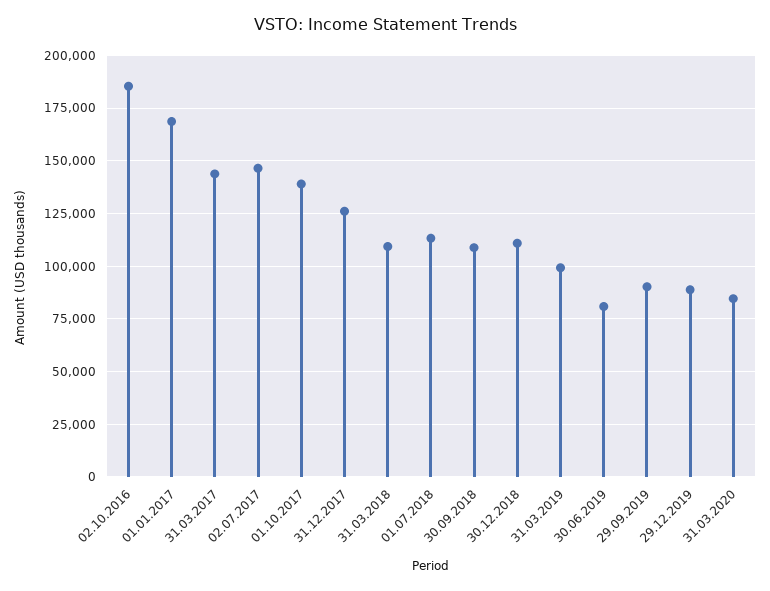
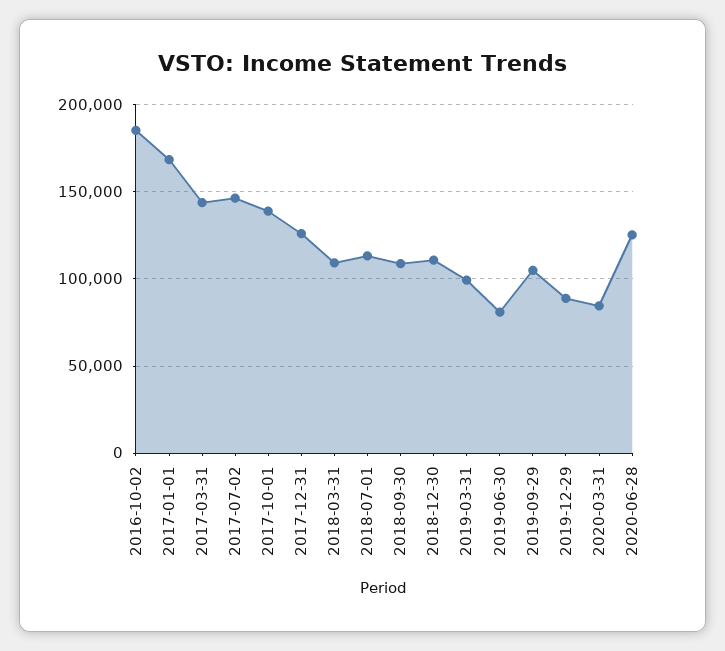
29.09.2019: 90000 -> 105000
2020-06-28: none -> 125000

